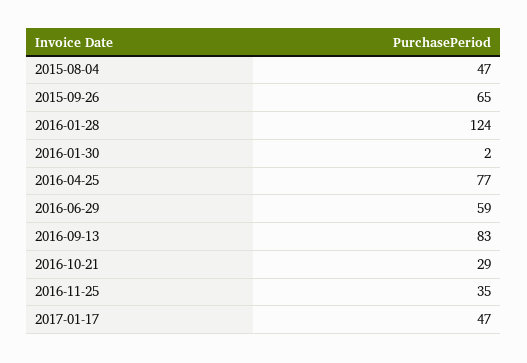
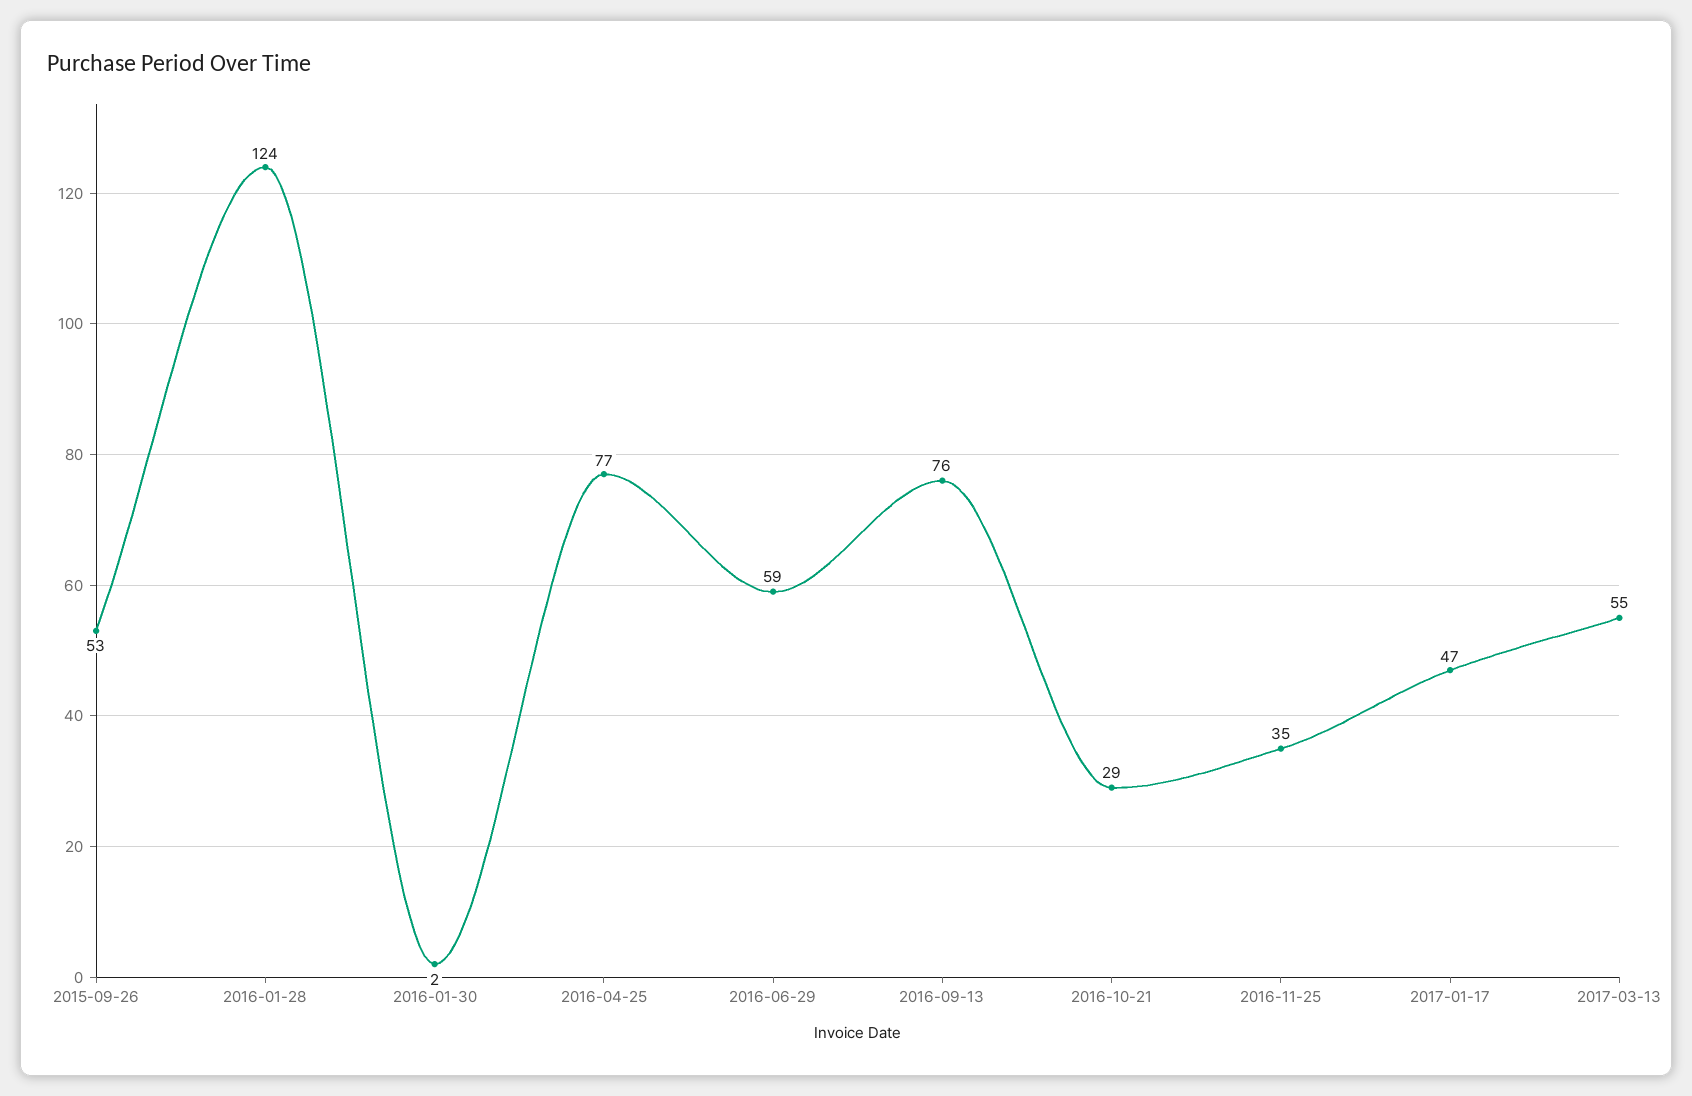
2015-08-04: 47 -> none
2015-09-26: 65 -> 53
2016-09-13: 83 -> 76
2017-03-13: none -> 55

